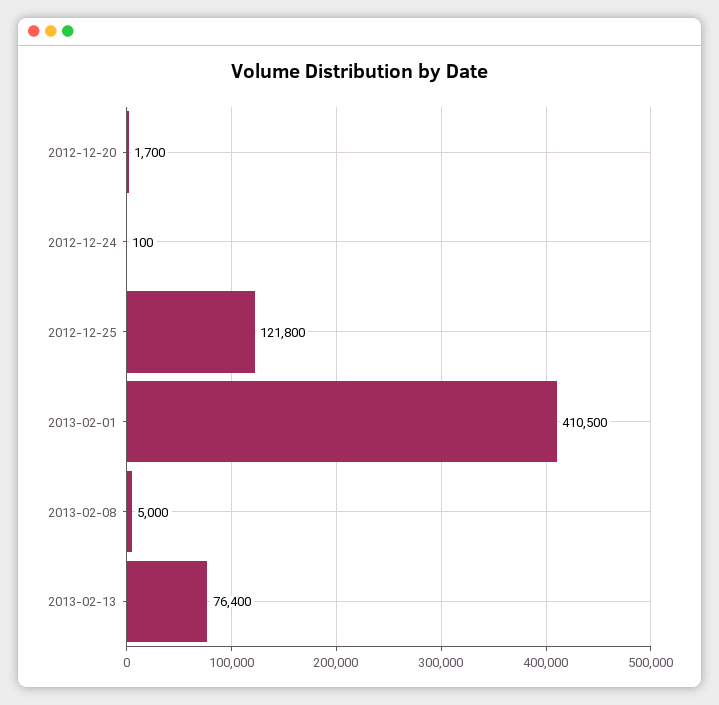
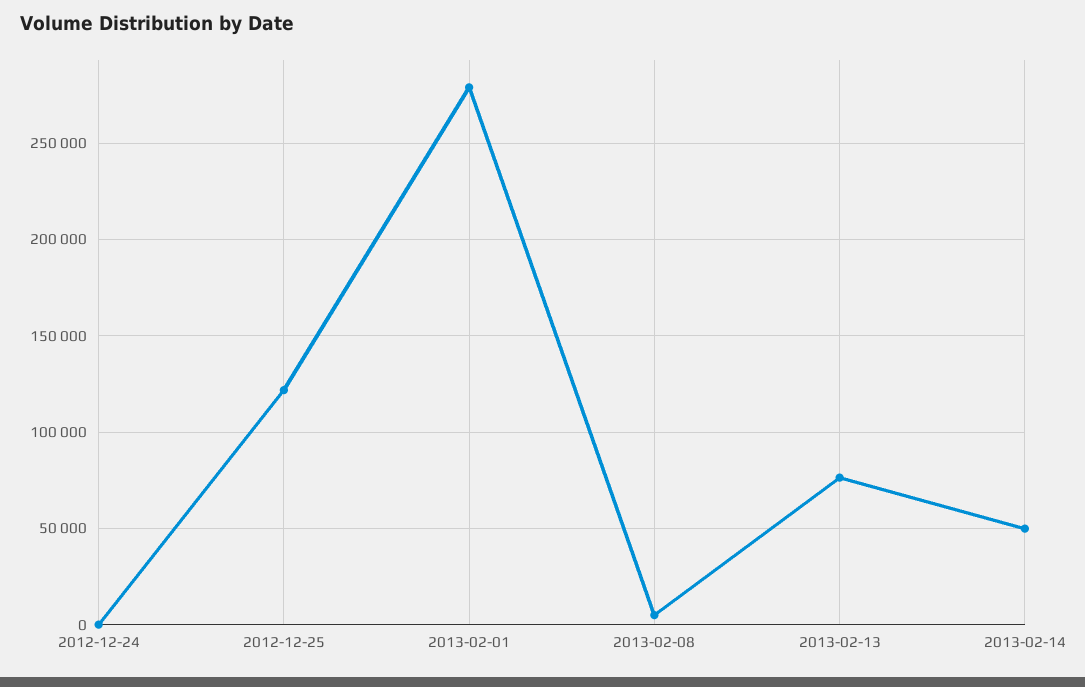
2012-12-20: 1700 -> none
2013-02-01: 410500 -> 280000
2013-02-14: none -> 50000

